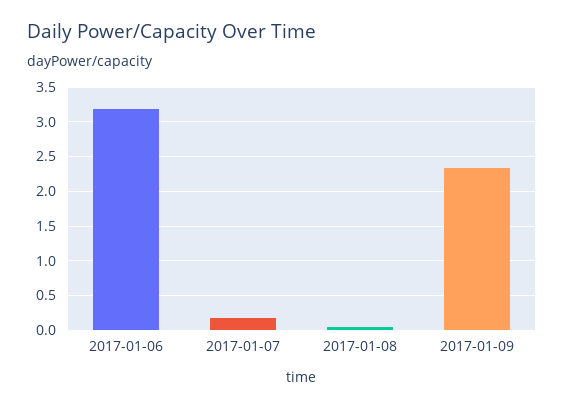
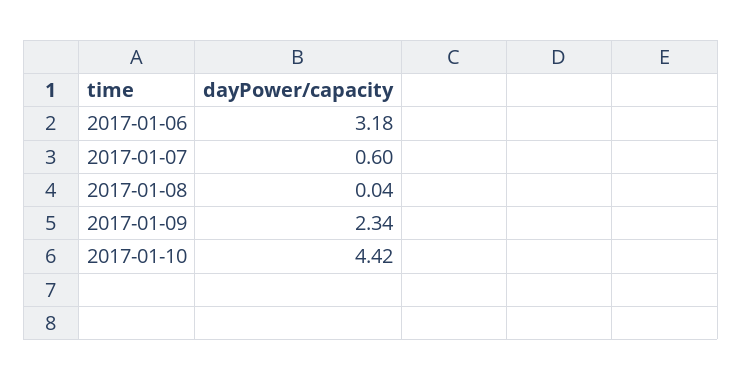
2017-01-07: 0.2 -> 0.6
2017-01-10: none -> 4.42

